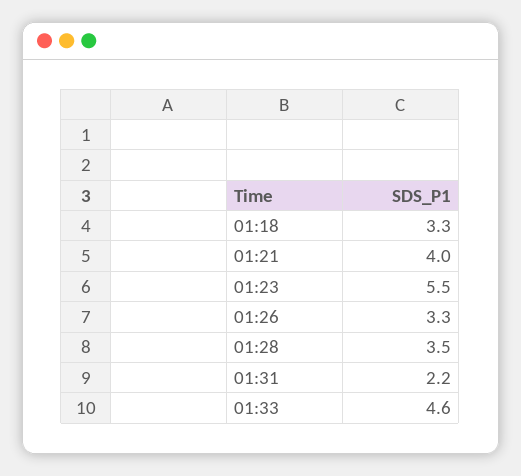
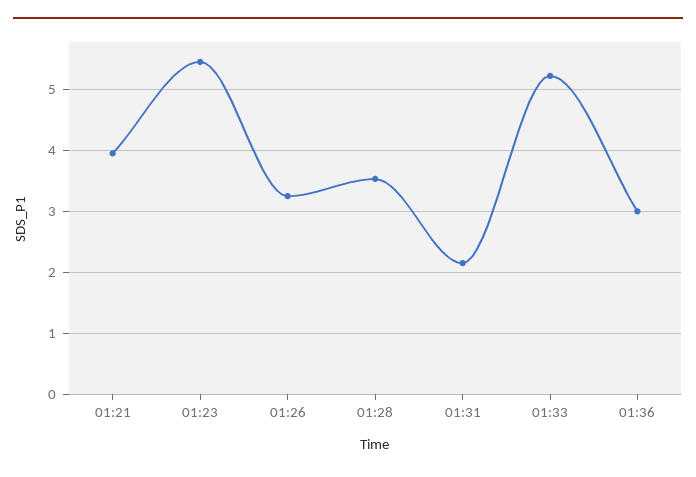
01:18: 3.3 -> none
01:33: 4.6 -> 5.2
01:36: none -> 3

